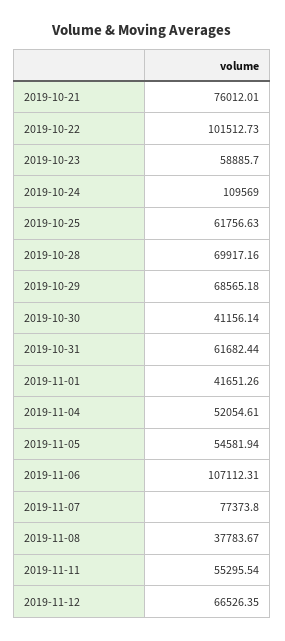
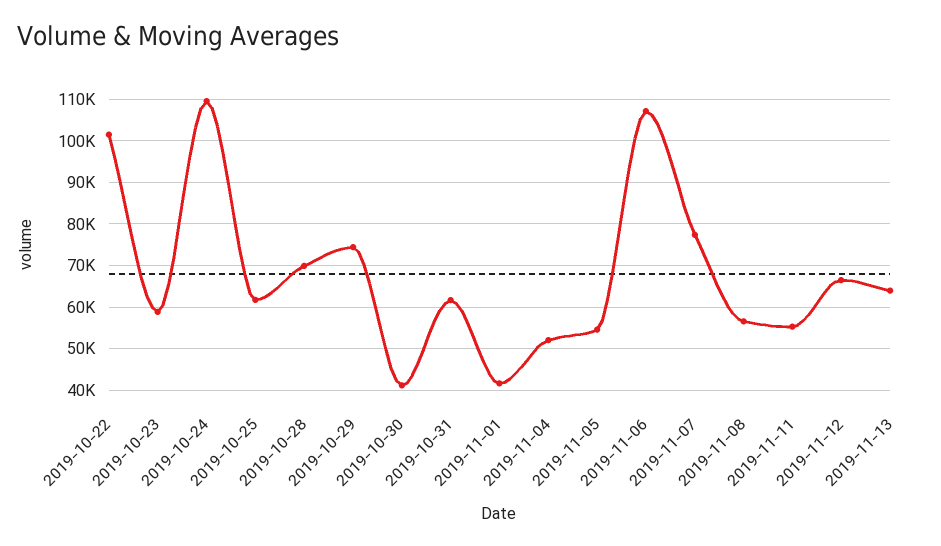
2019-10-21: 76012.01 -> none
2019-10-29: 68565.18 -> 74000
2019-11-08: 37783.67 -> 56000
2019-11-13: none -> 64000

